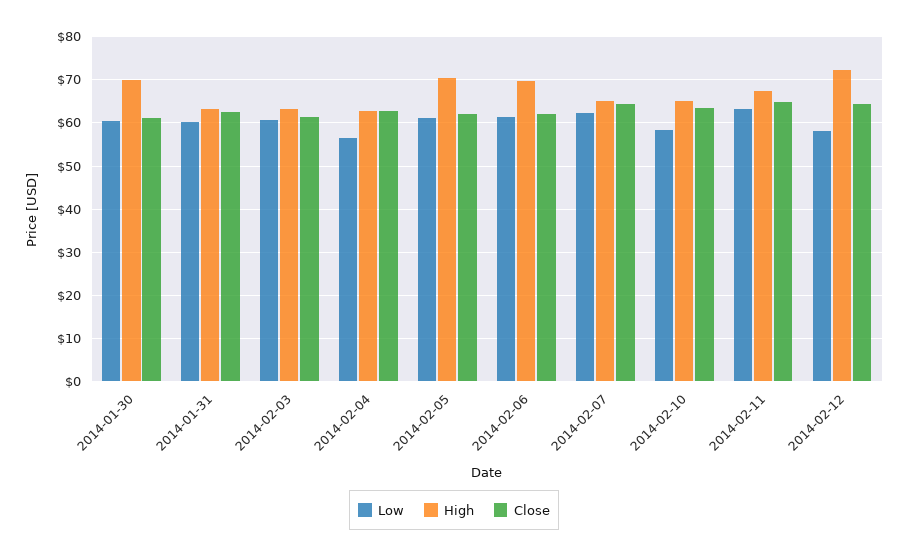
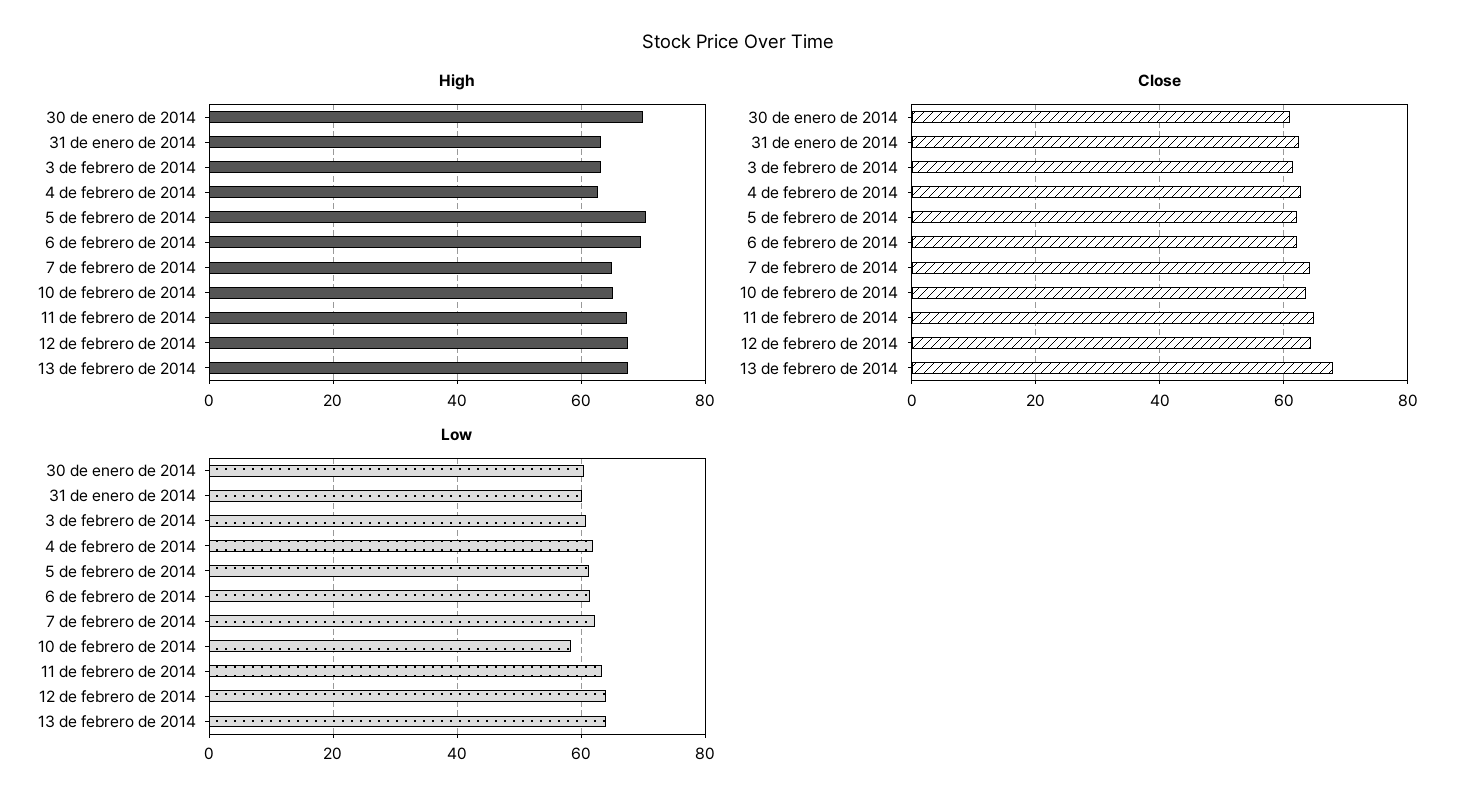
Low, 2014-02-04: 56 -> 62
Low, 2014-02-12: 58 -> 64
High, 2014-02-12: 72 -> 68
High, 13 de febrero de 2014: none -> 68
Close, 13 de febrero de 2014: none -> 68
Low, 13 de febrero de 2014: none -> 64

